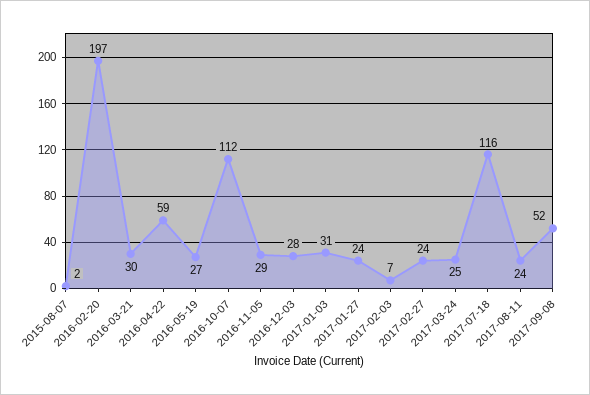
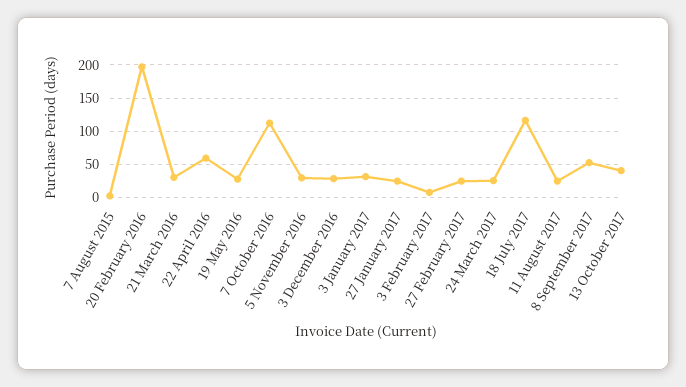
13 October 2017: none -> 40

